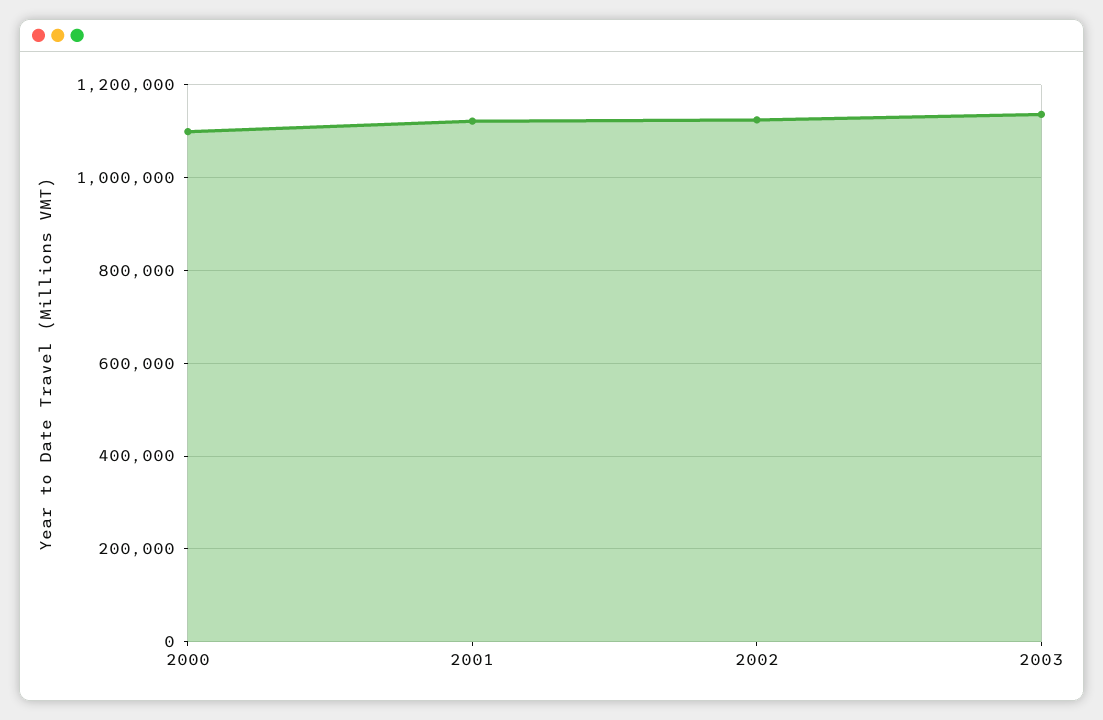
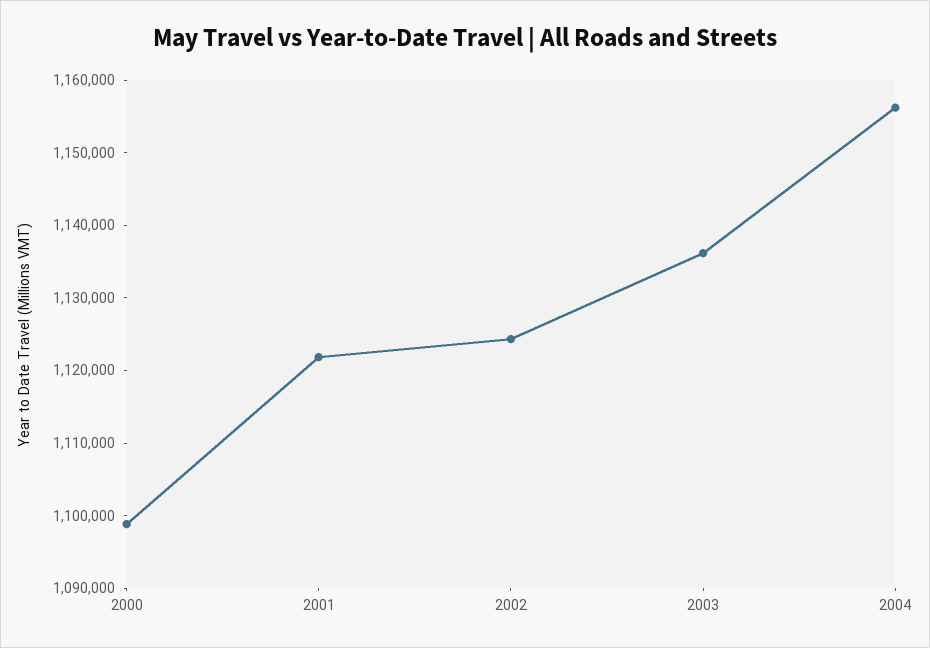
2004: none -> 1156000

